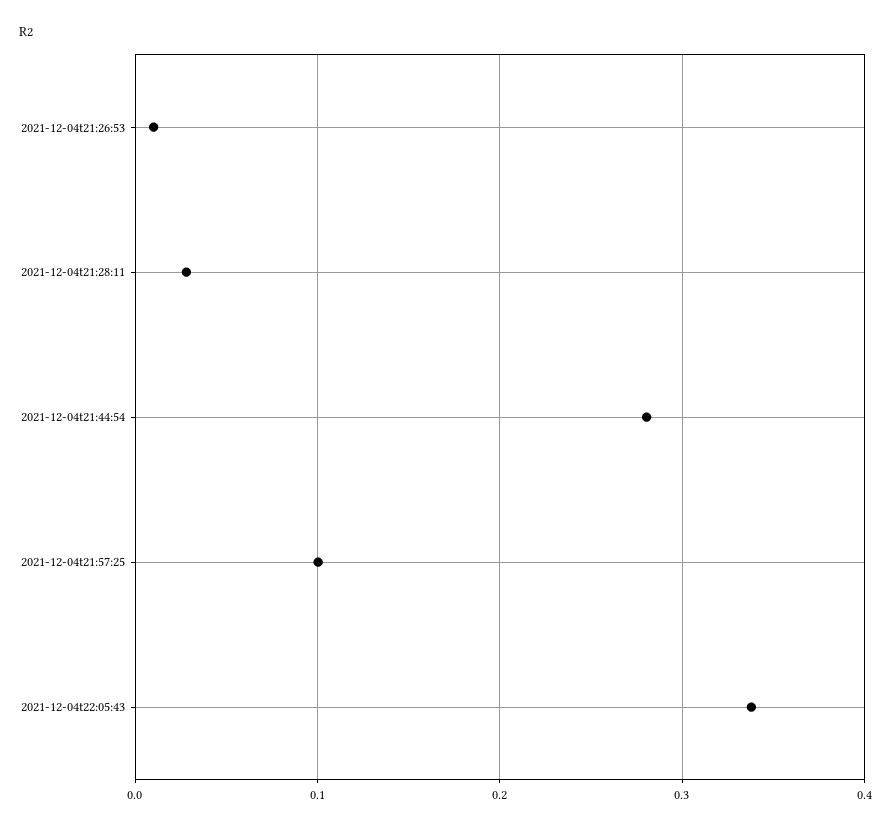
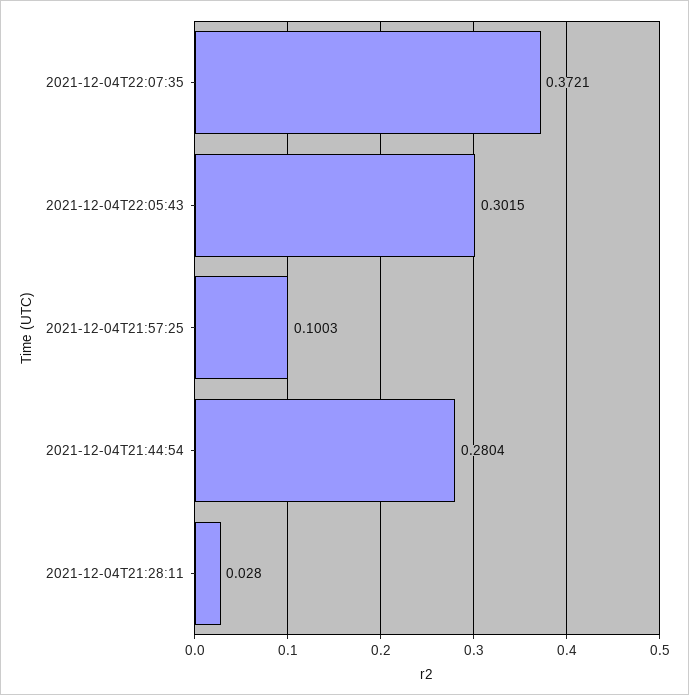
2021-12-04t21:26:53: 0.01 -> none
2021-12-04t22:05:43: 0.34 -> 0.3015
2021-12-04T22:07:35: none -> 0.3721

